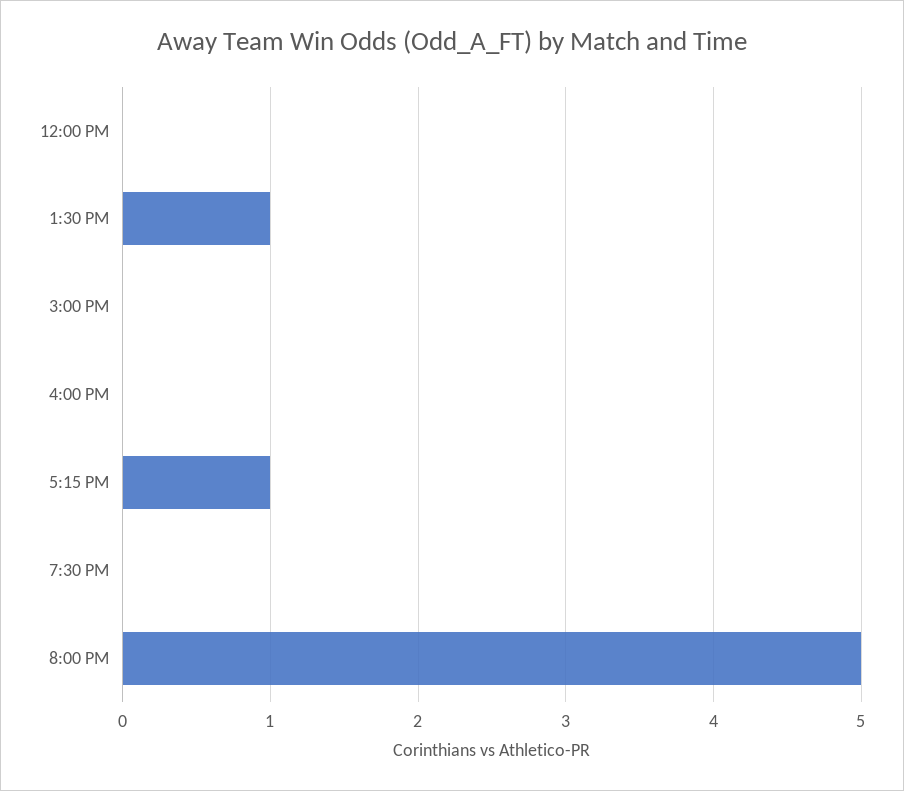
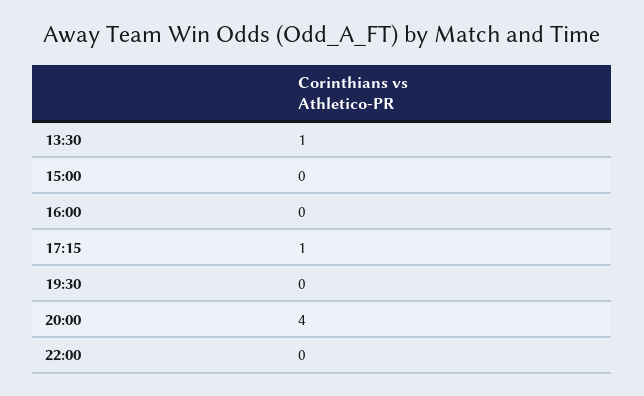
12:00 PM: 0 -> none
8:00 PM: 5 -> 4
22:00: none -> 0

